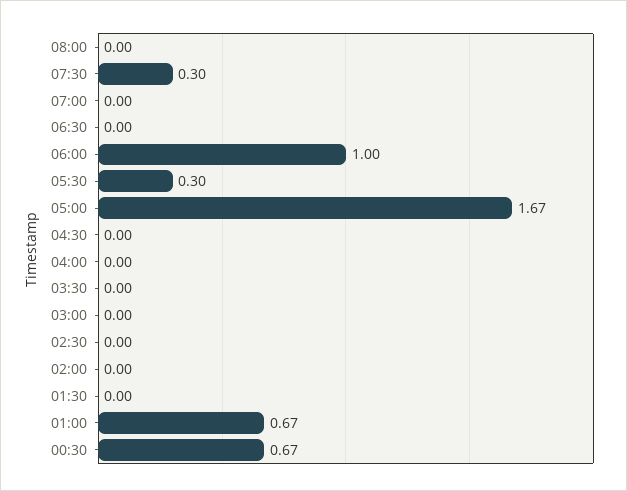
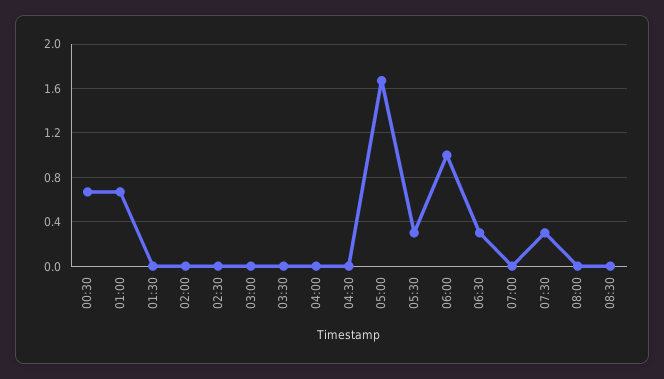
06:30: 0 -> 0.3
08:30: none -> 0

